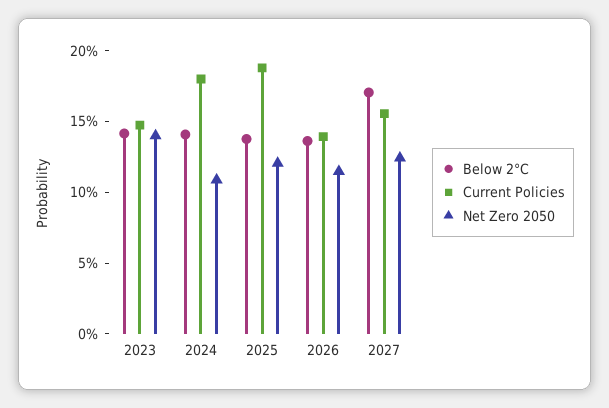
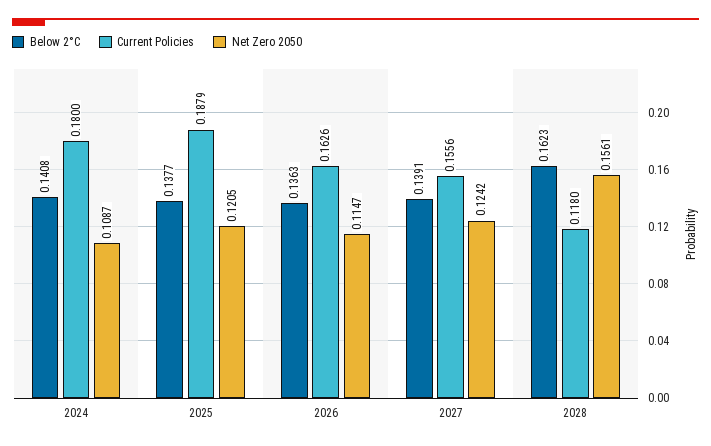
Below 2°C, 2023: 0.14 -> none
Current Policies, 2023: 0.15 -> none
Net Zero 2050, 2023: 0.14 -> none
Current Policies, 2026: 0.14 -> 0.1626
Below 2°C, 2027: 0.17 -> 0.1391
Below 2°C, 2028: none -> 0.1623
Current Policies, 2028: none -> 0.118
Net Zero 2050, 2028: none -> 0.1561

